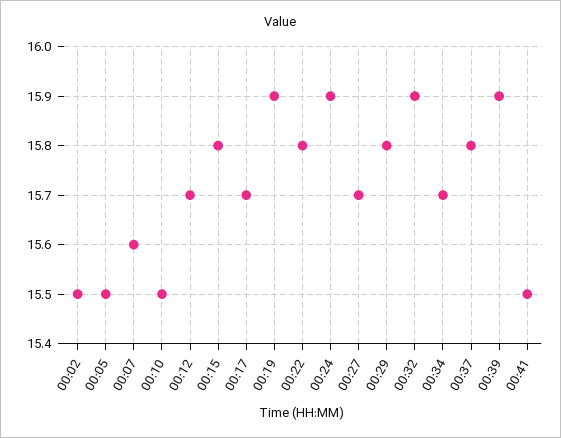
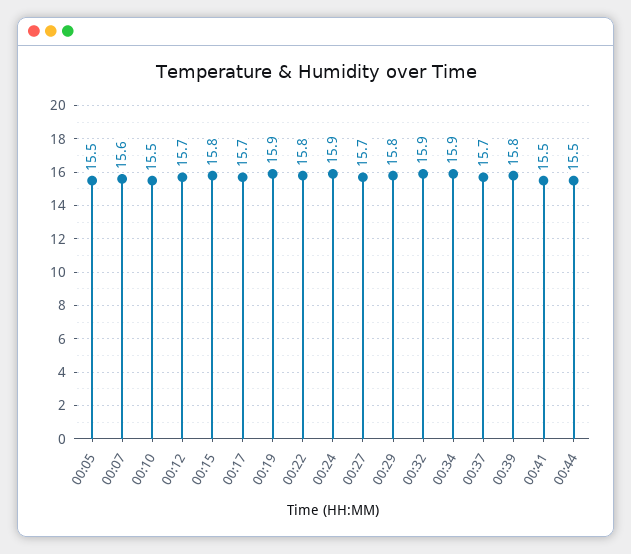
00:02: 15.5 -> none
00:34: 15.7 -> 15.9
00:37: 15.8 -> 15.7
00:39: 15.9 -> 15.8
00:44: none -> 15.5

